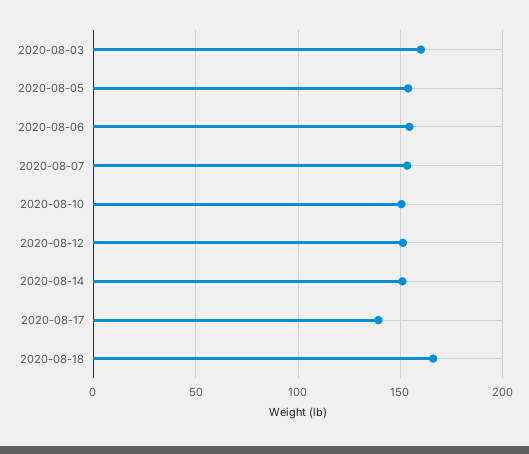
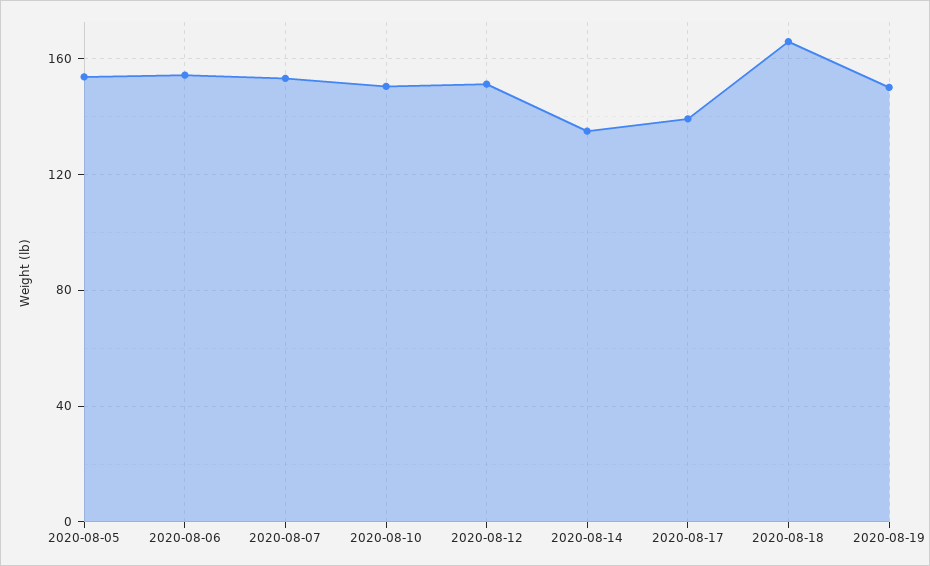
2020-08-03: 160 -> none
2020-08-14: 150 -> 135
2020-08-19: none -> 150

